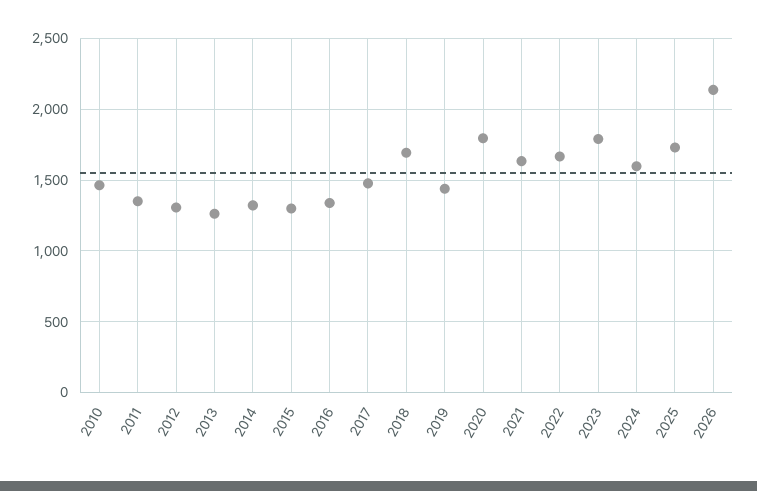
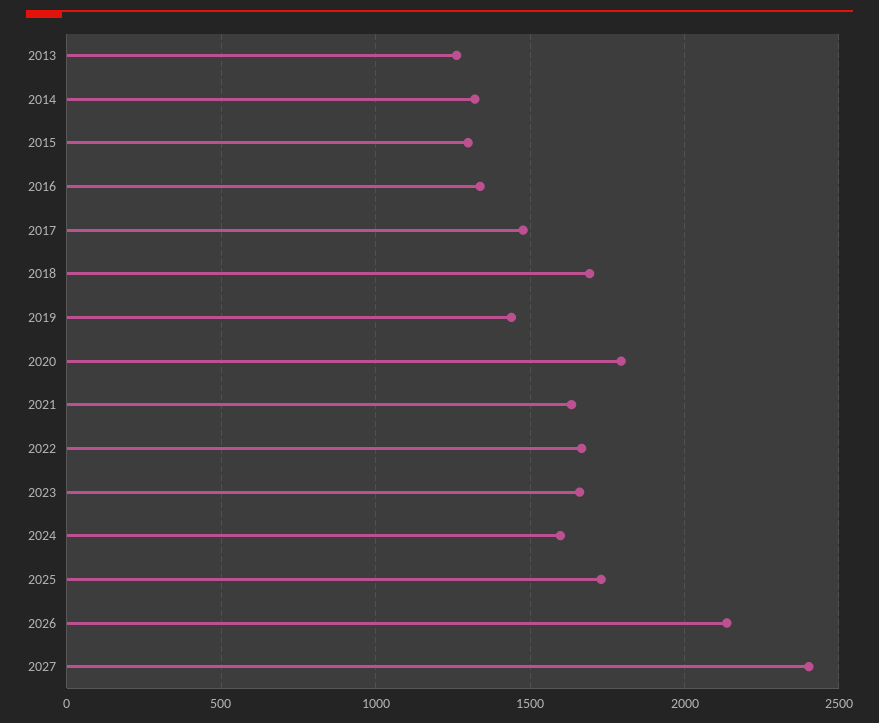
2010: 1450 -> none
2011: 1350 -> none
2012: 1300 -> none
2023: 1800 -> 1650
2027: none -> 2400

